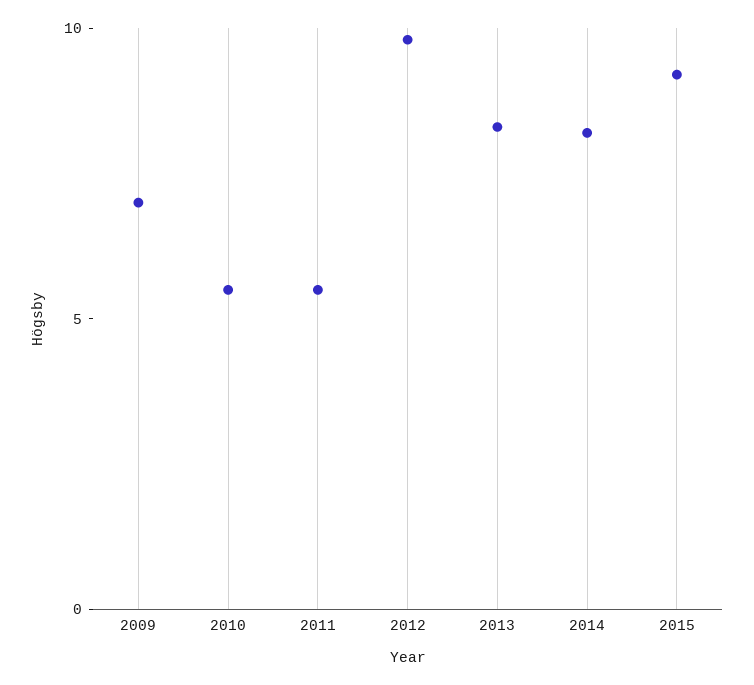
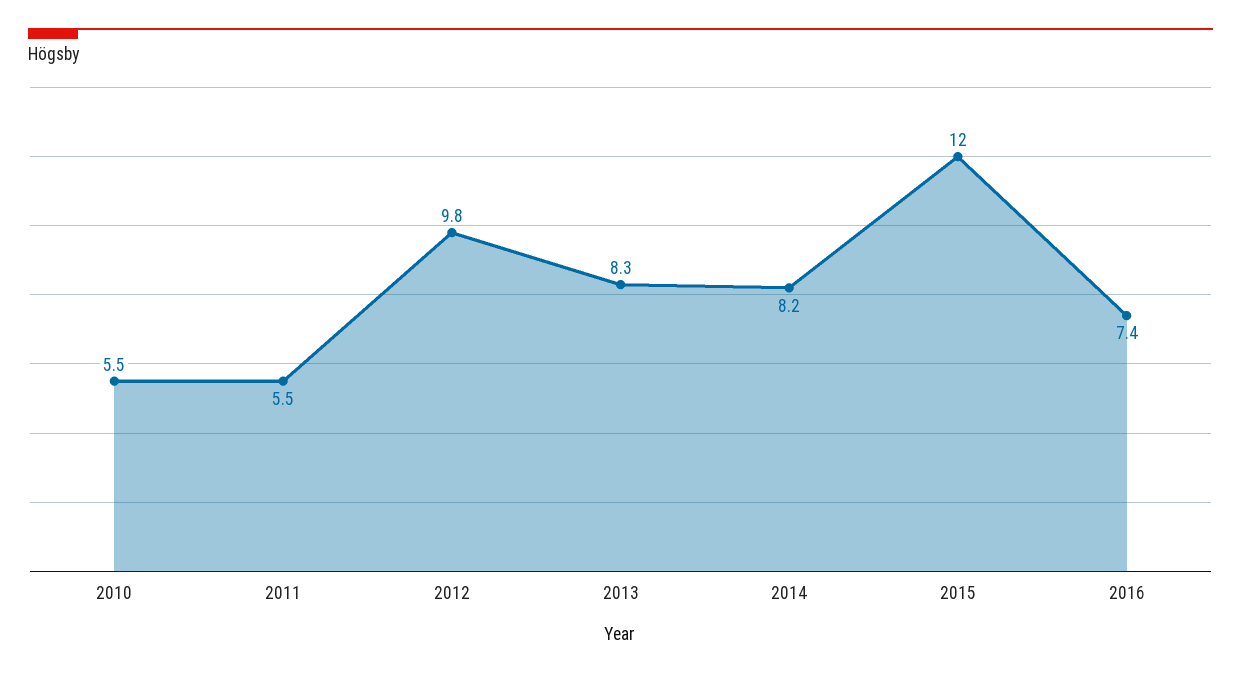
2009: 7 -> none
2015: 9 -> 12
2016: none -> 7.4

